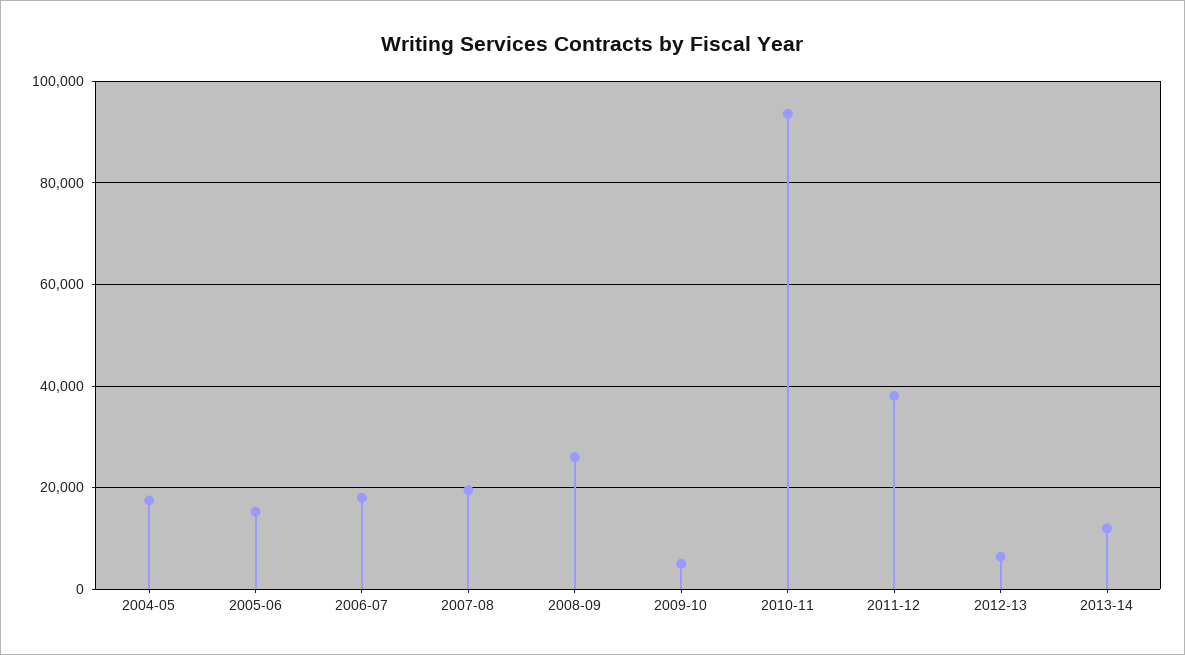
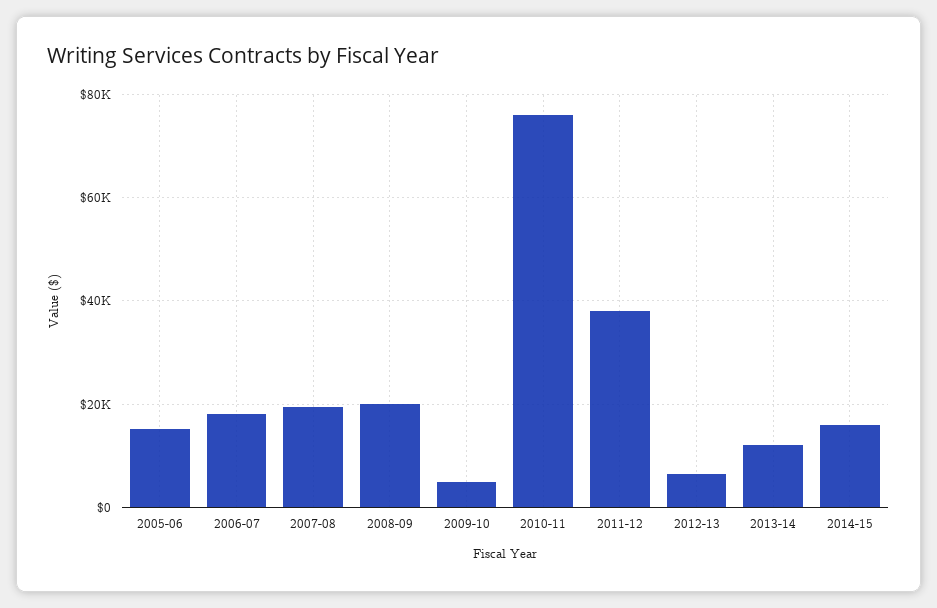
2004-05: 18000 -> none
2008-09: 26000 -> 20000
2010-11: 94000 -> 76000
2014-15: none -> 16000

